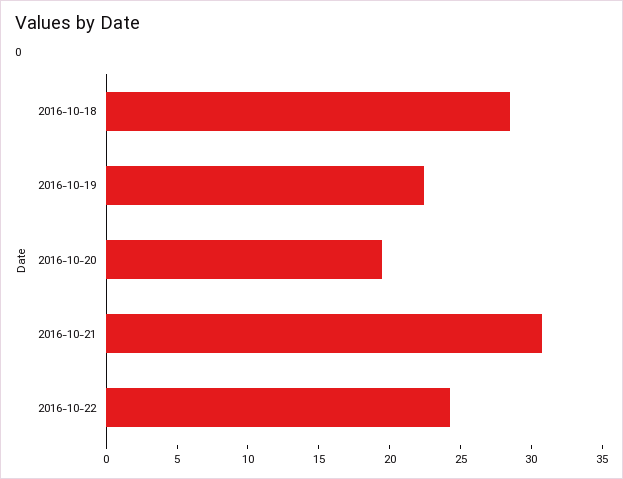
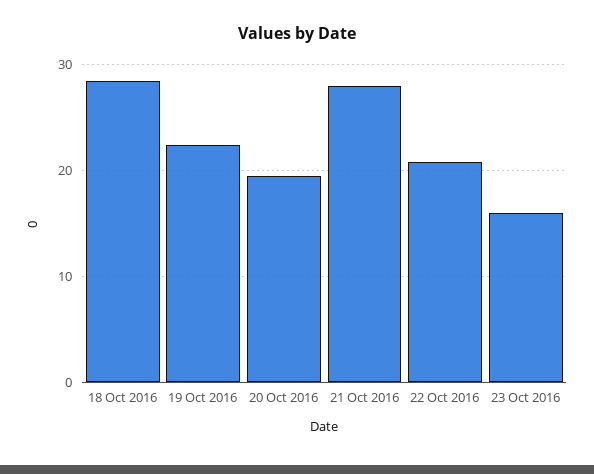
2016-10-21: 31 -> 28
2016-10-22: 24 -> 21
23 Oct 2016: none -> 16

